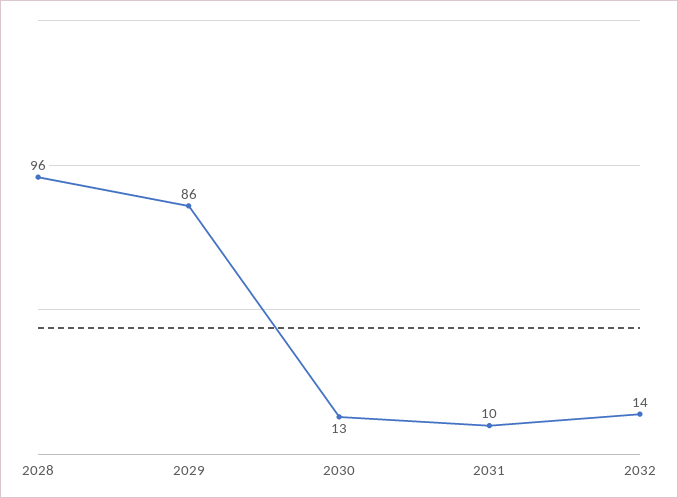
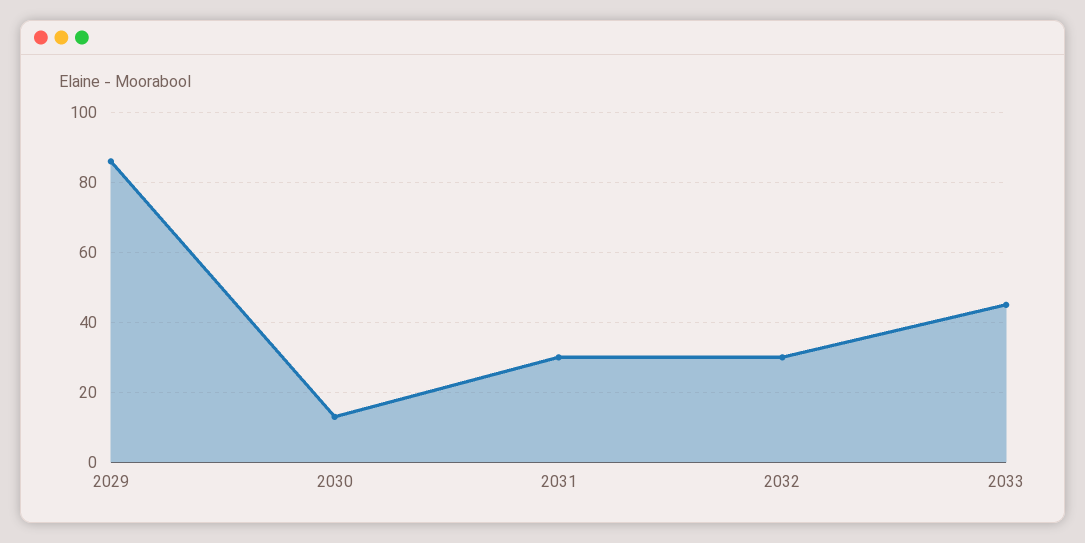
2028: 96 -> none
2031: 10 -> 30
2032: 14 -> 30
2033: none -> 45

